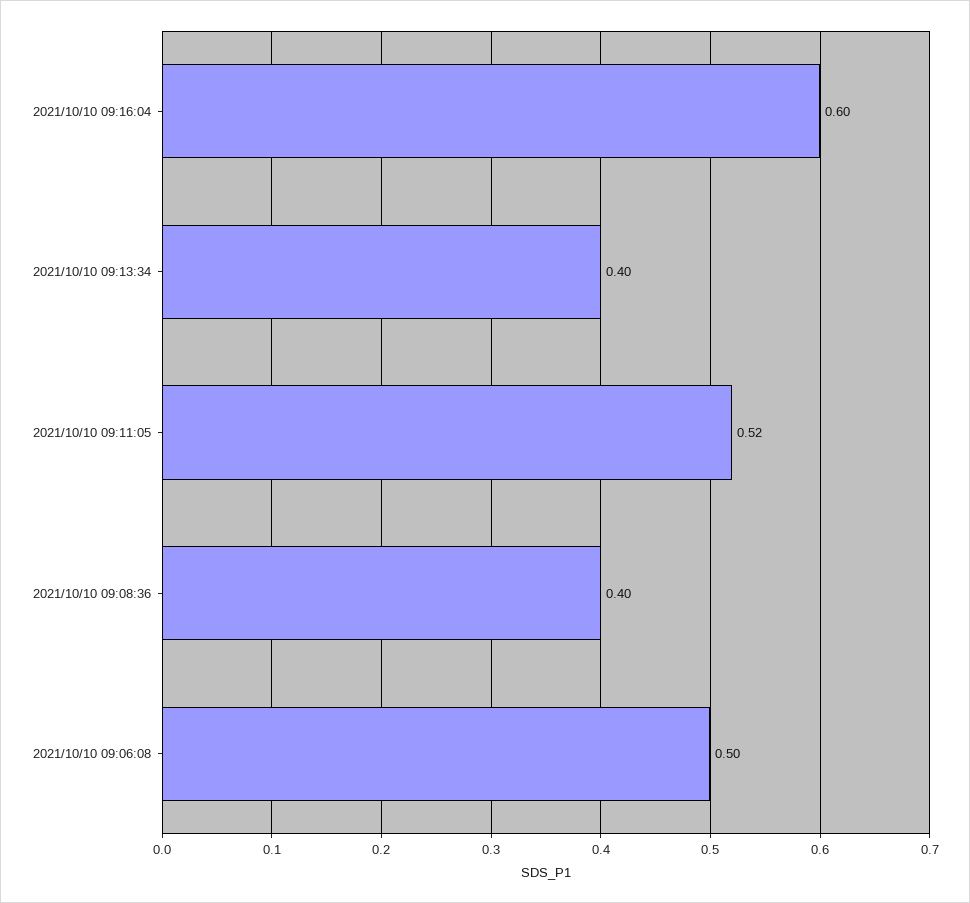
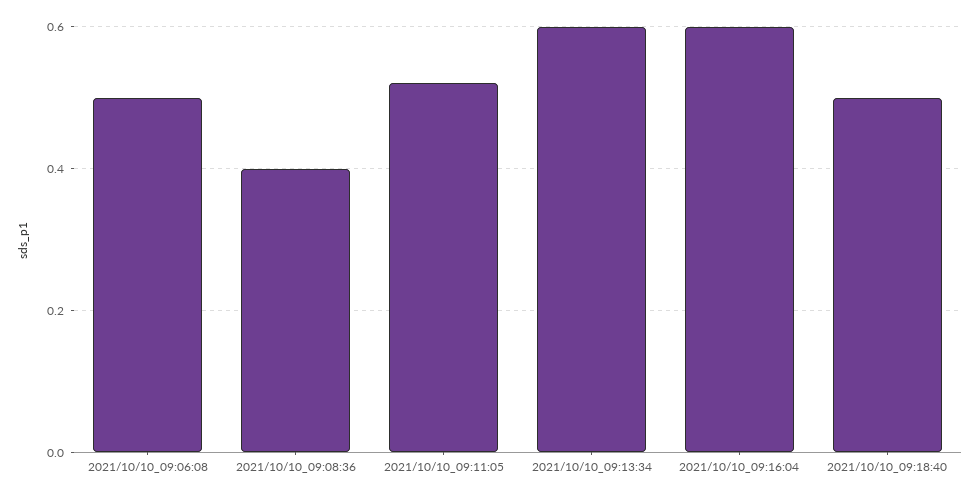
2021/10/10 09:13:34: 0.4 -> 0.6
2021/10/10_09:18:40: none -> 0.5

